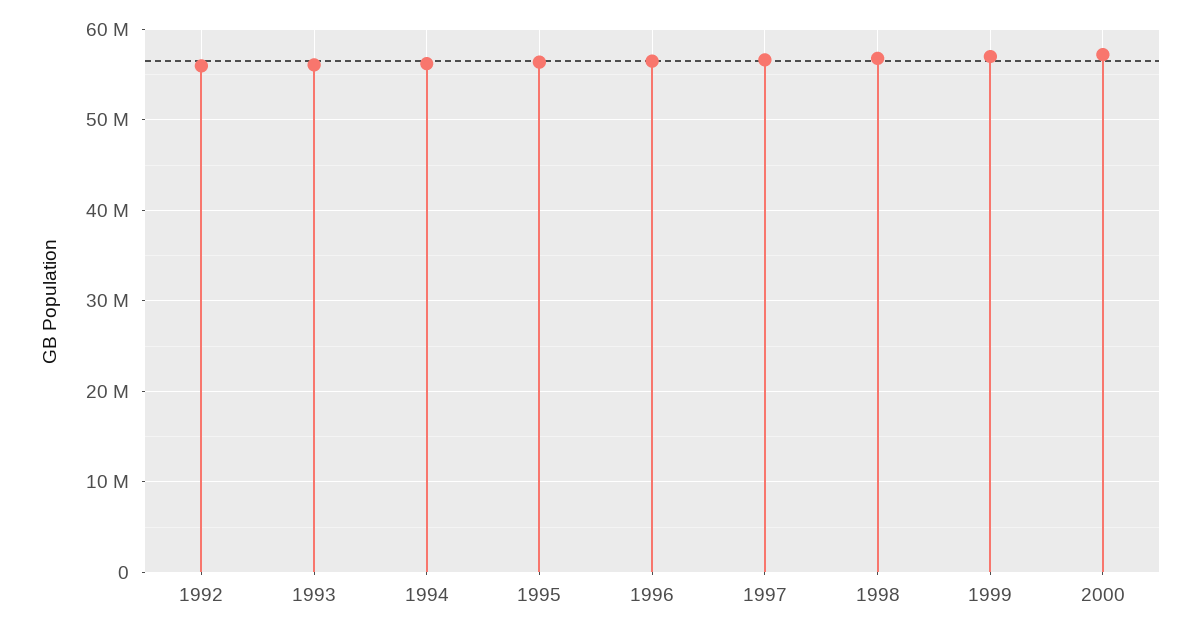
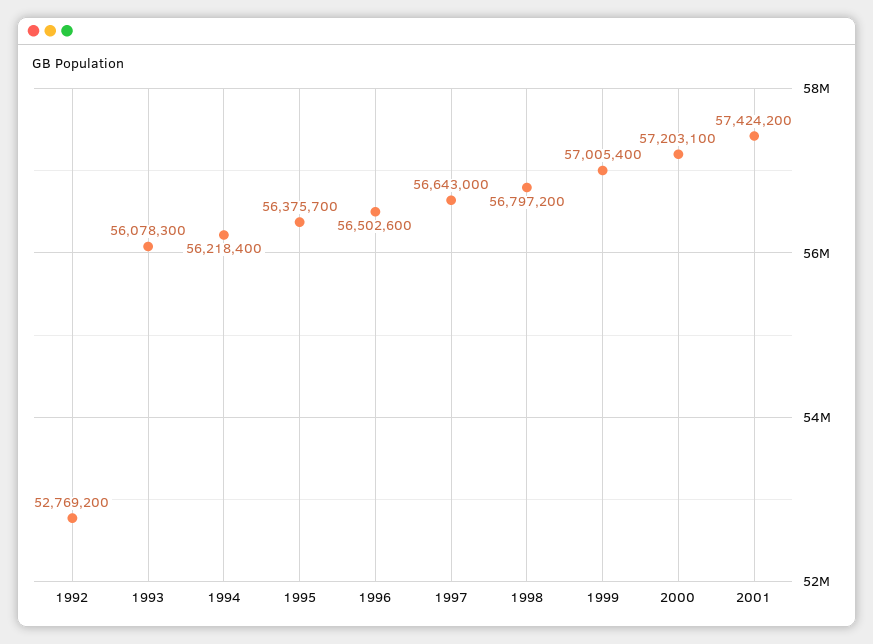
1992: 56000000 -> 52769200
2001: none -> 57424200

